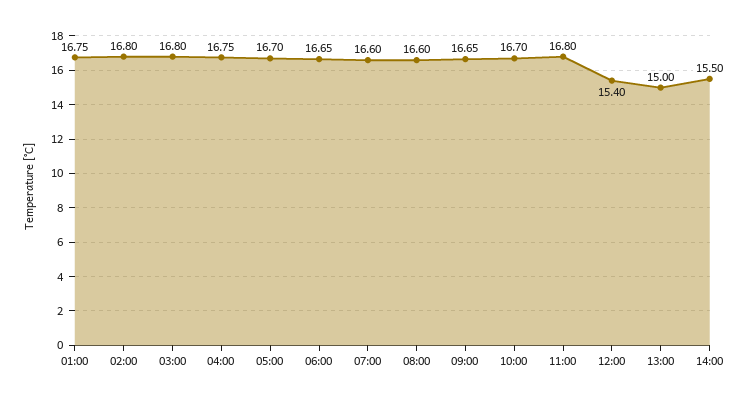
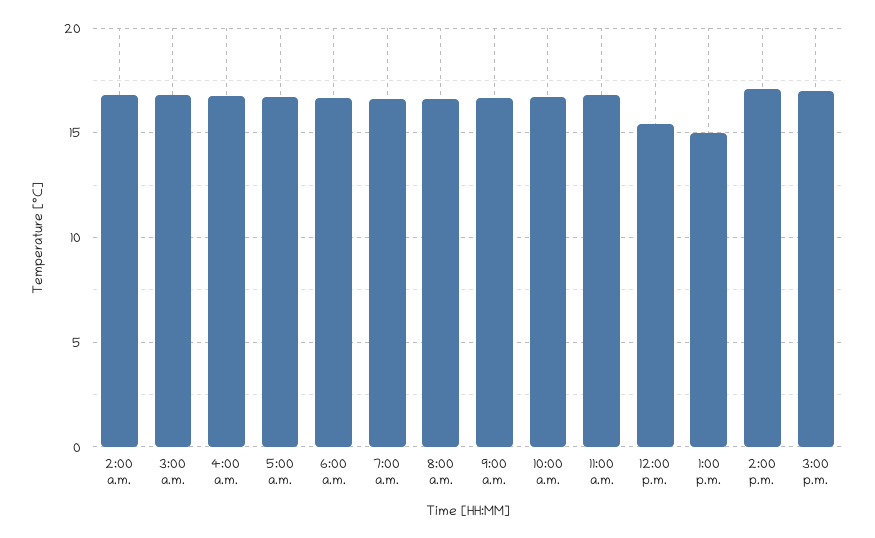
01:00: 16.75 -> none
14:00: 15.5 -> 17
3:00 p.m.: none -> 17

